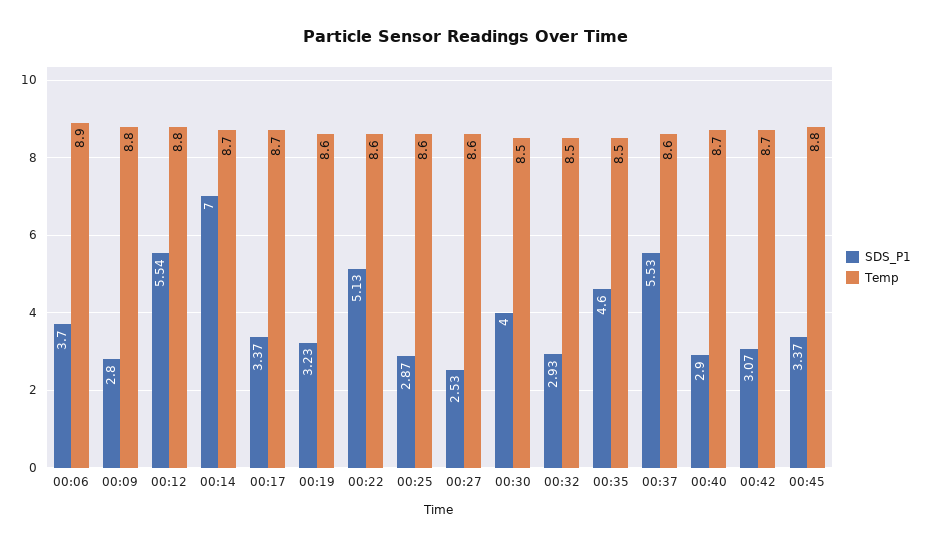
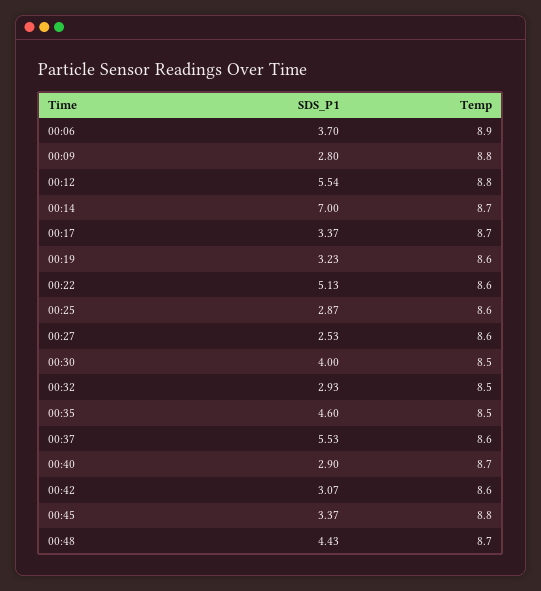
Temp, 00:42: 8.7 -> 8.6
SDS_P1, 00:48: none -> 4.43
Temp, 00:48: none -> 8.7

